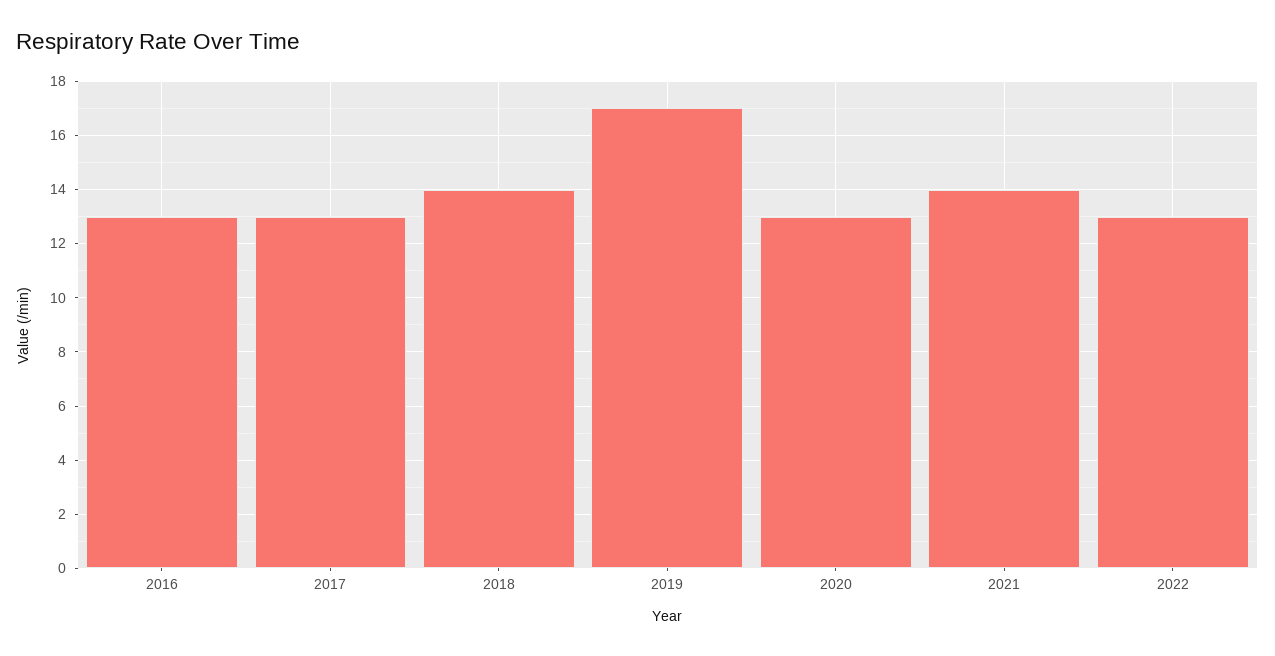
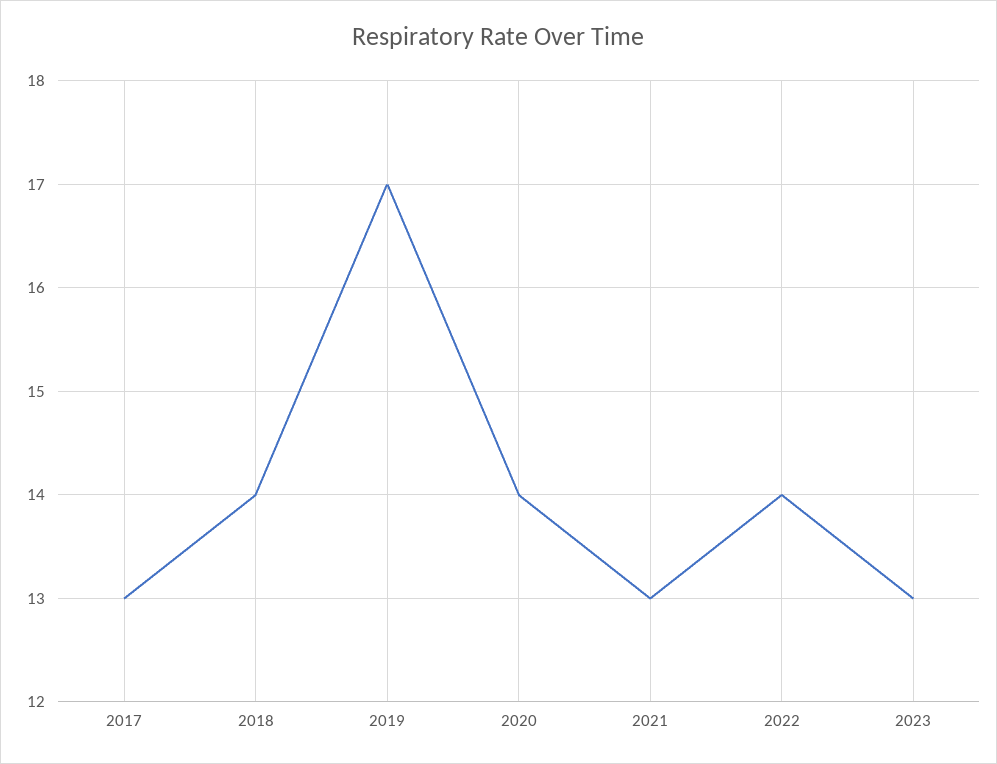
2016: 13 -> none
2020: 13 -> 14
2021: 14 -> 13
2022: 13 -> 14
2023: none -> 13

